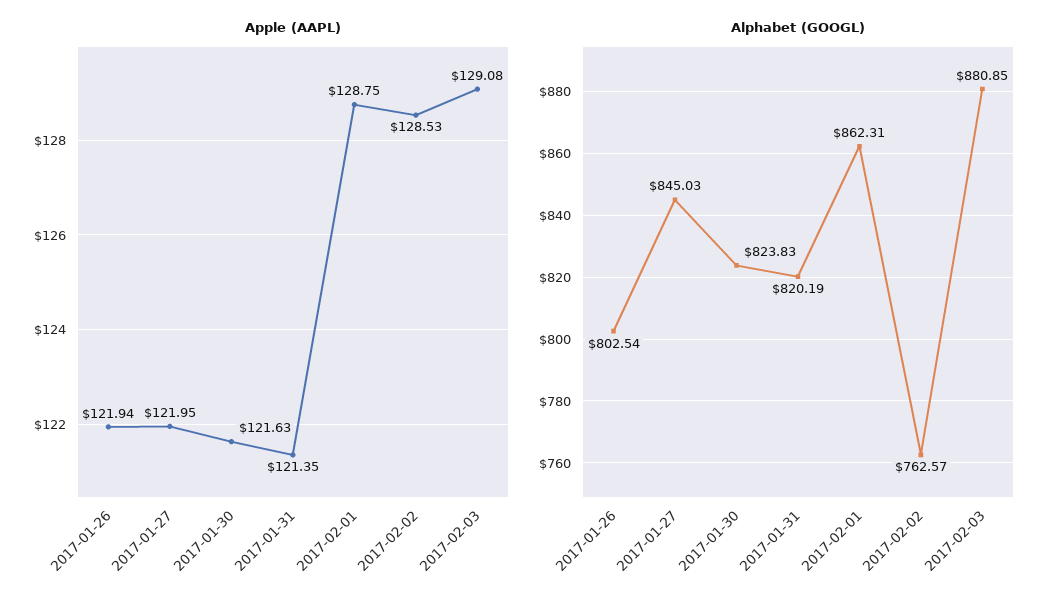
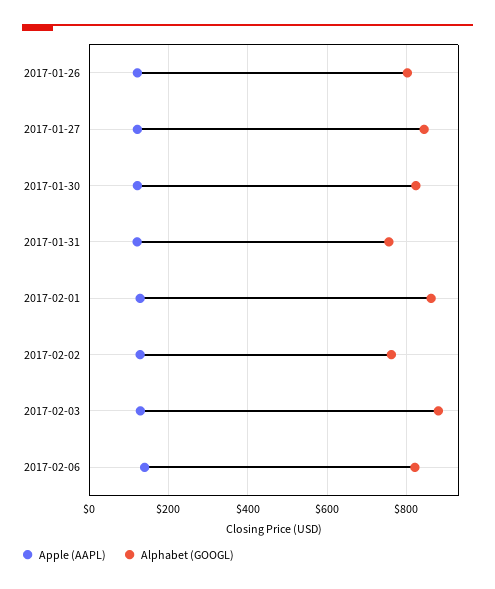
Alphabet (GOOGL), 2017-01-31: 820.19 -> 760
Apple (AAPL), 2017-02-06: none -> 140
Alphabet (GOOGL), 2017-02-06: none -> 820

